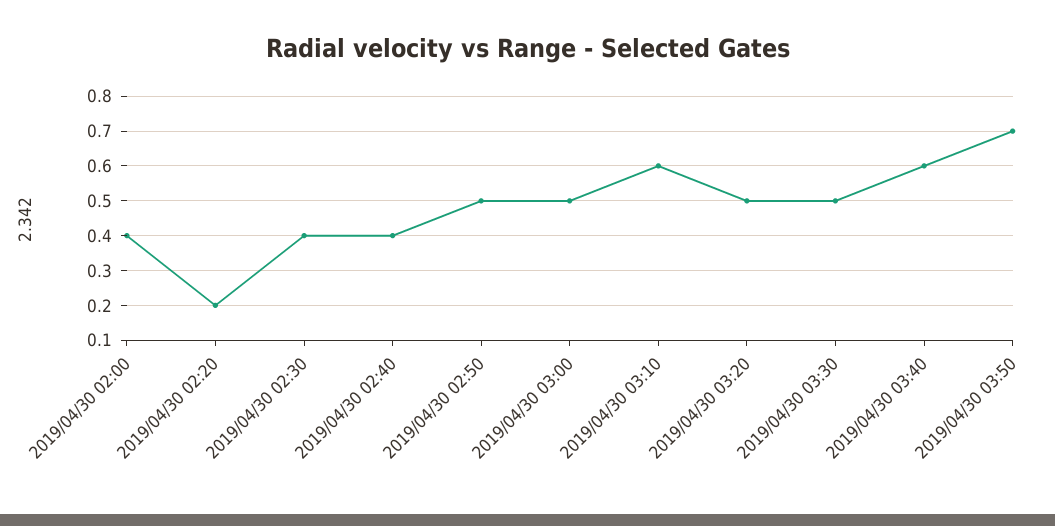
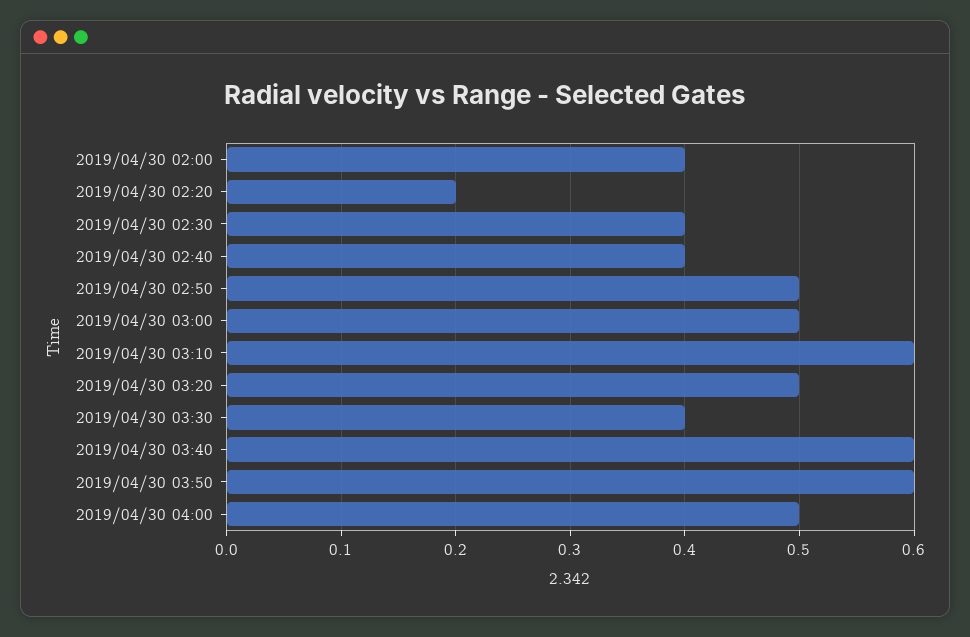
2019/04/30 03:30: 0.5 -> 0.4
2019/04/30 03:50: 0.7 -> 0.6
2019/04/30 04:00: none -> 0.5

